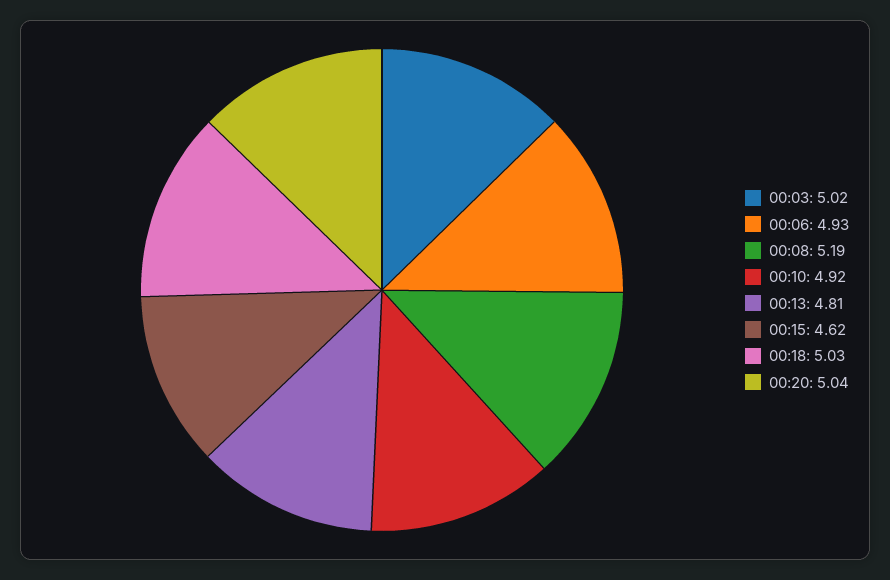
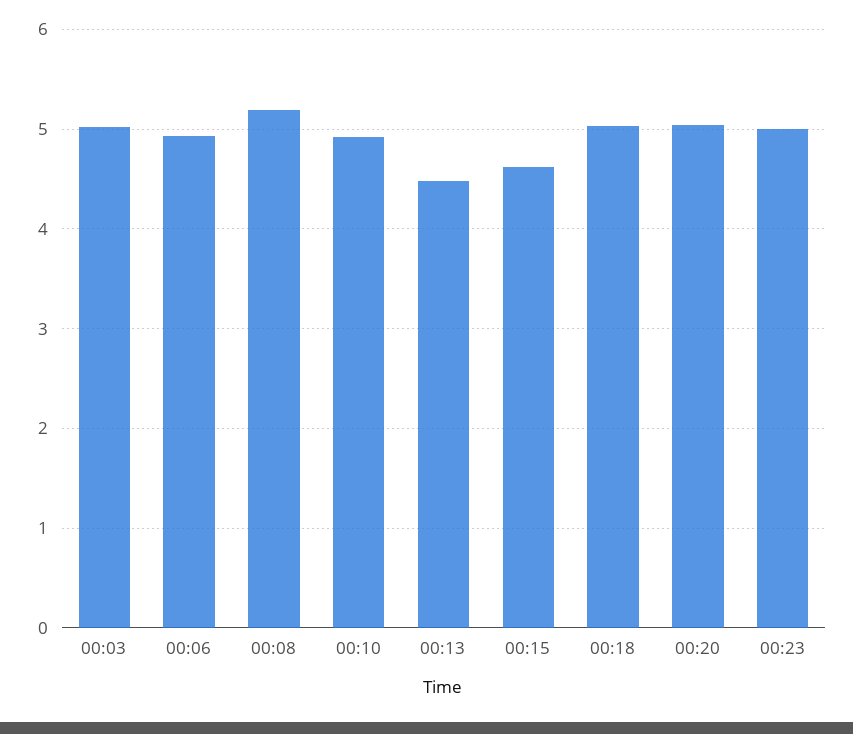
00:13: 4.81 -> 4.5
00:23: none -> 5

